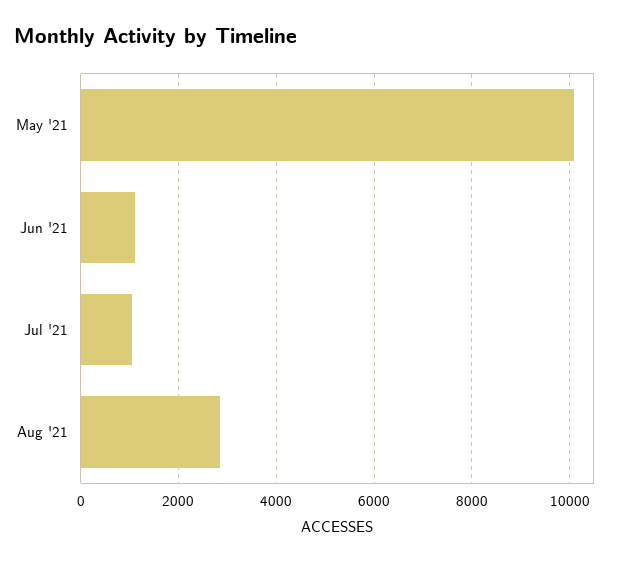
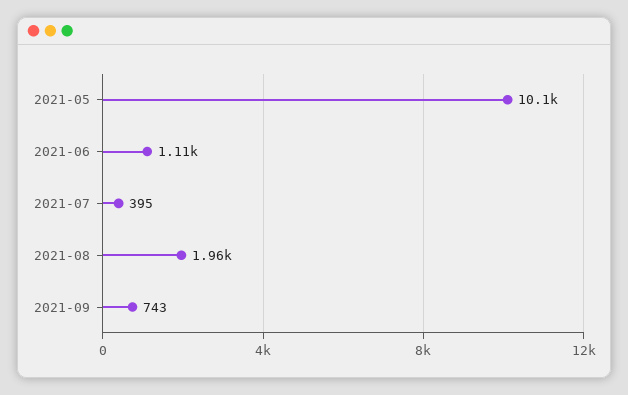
Jul '21: 1000 -> 395
Aug '21: 2800 -> 1960
2021-09: none -> 743

